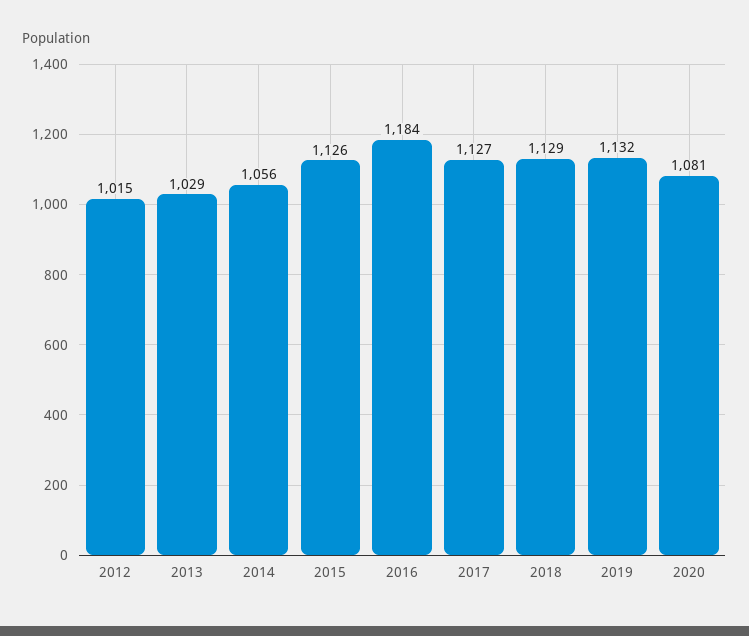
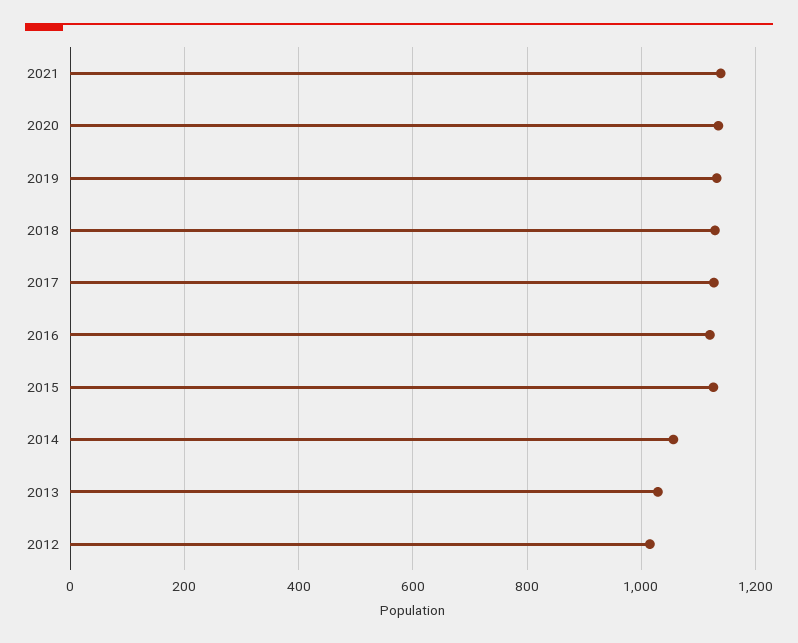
2016: 1184 -> 1120
2020: 1081 -> 1140
2021: none -> 1140

